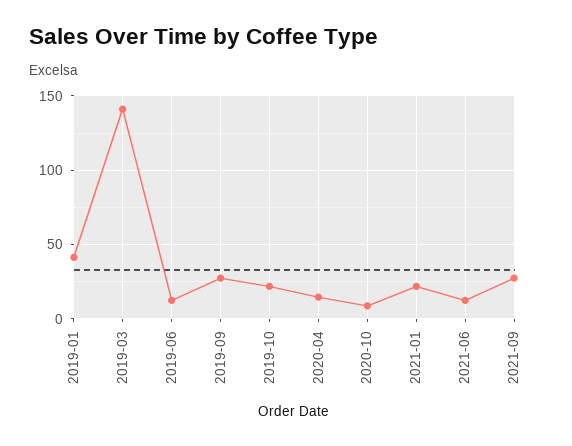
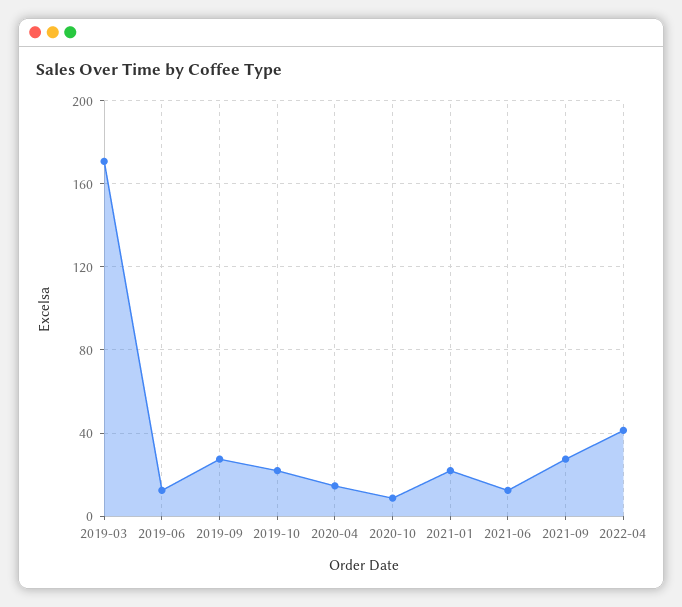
2019-01: 40 -> none
2019-03: 140 -> 170
2022-04: none -> 40

